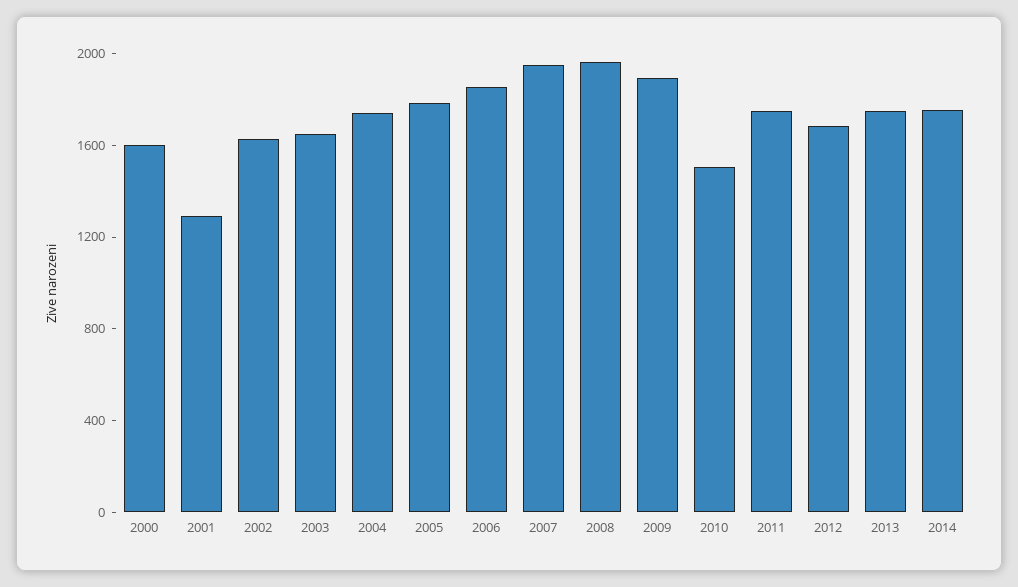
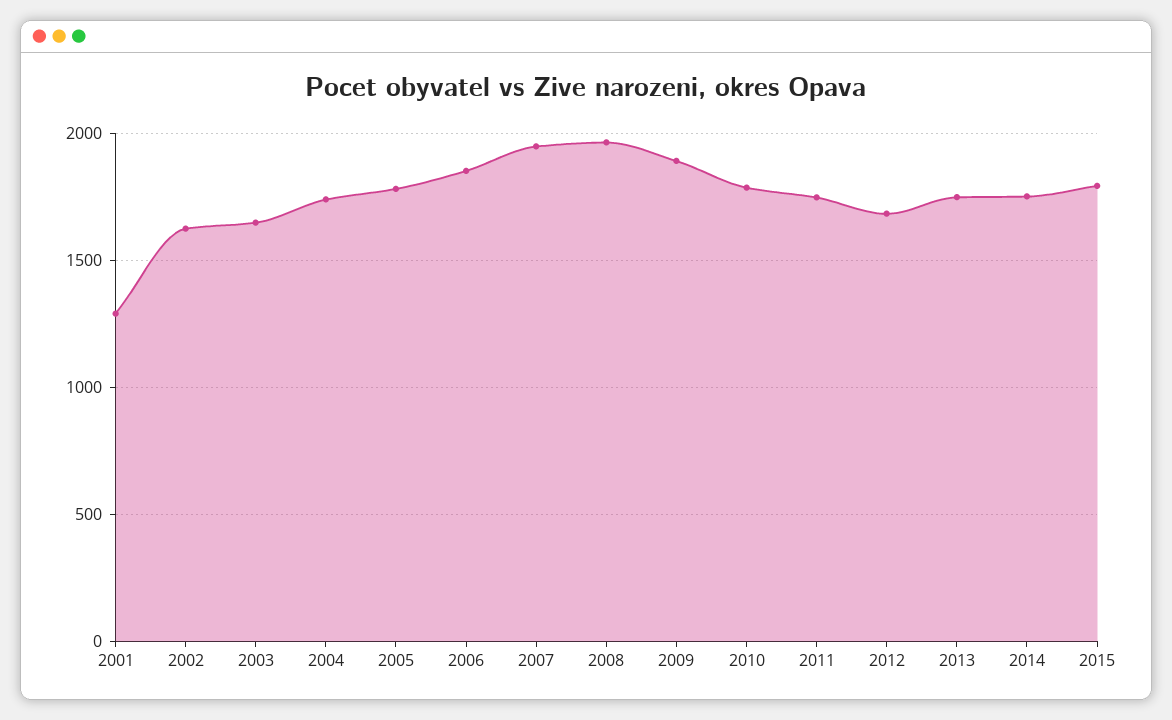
2000: 1600 -> none
2010: 1500 -> 1800
2015: none -> 1800

